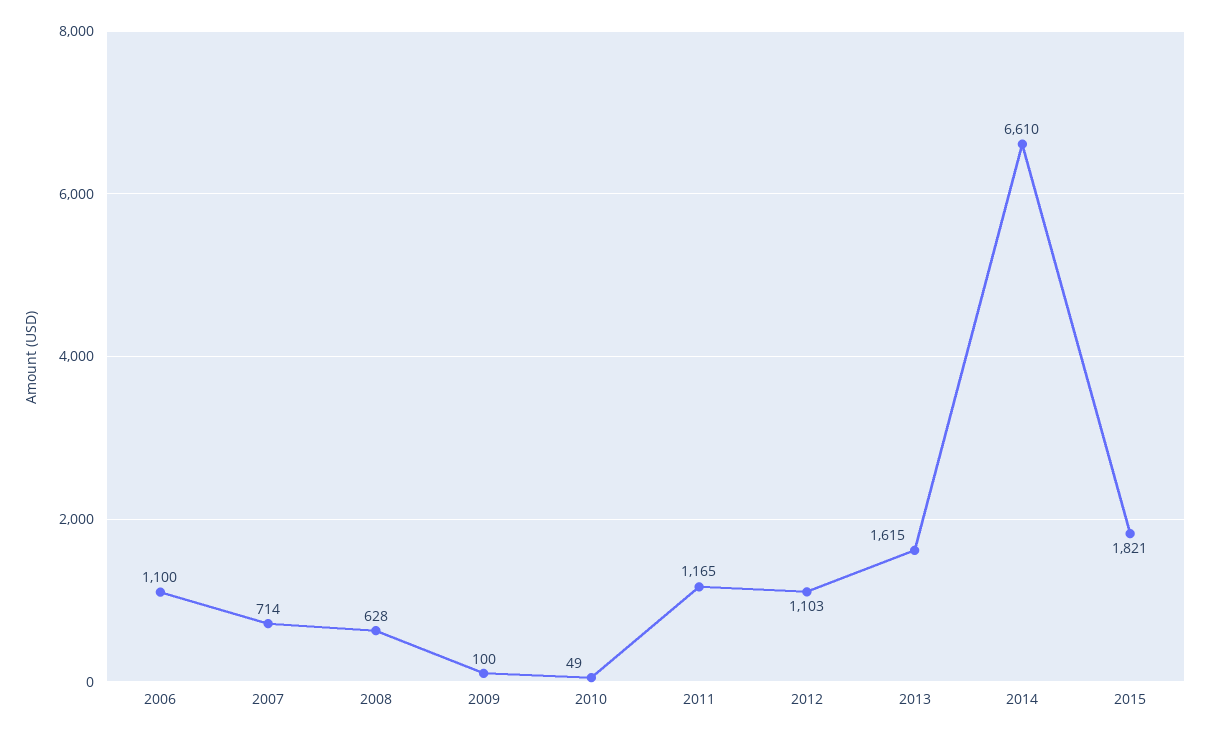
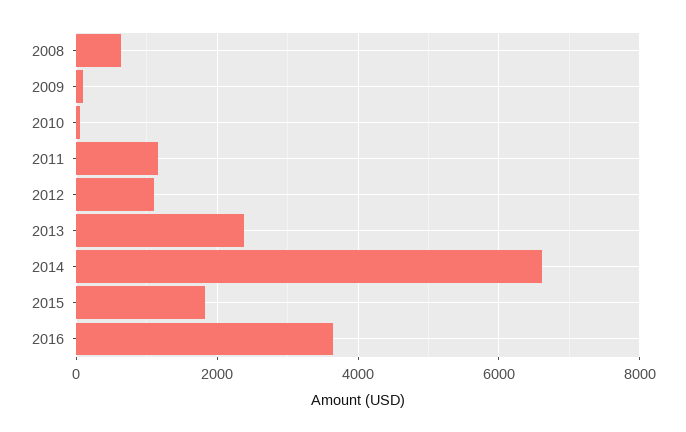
2006: 1100 -> none
2007: 714 -> none
2013: 1615 -> 2400
2016: none -> 3600

